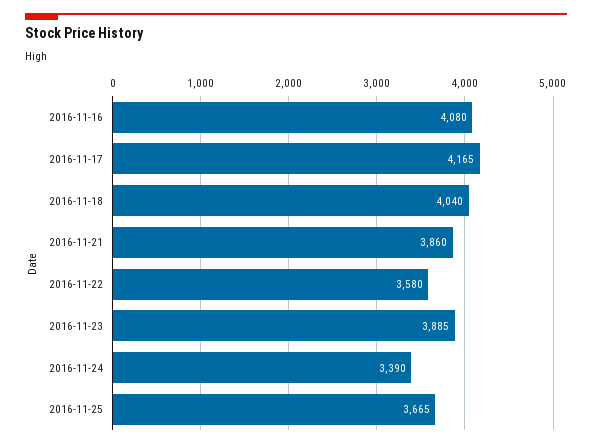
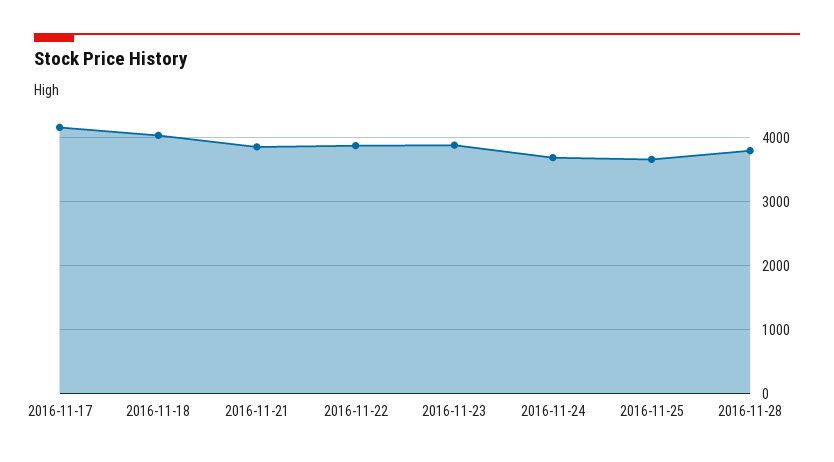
2016-11-16: 4080 -> none
2016-11-22: 3580 -> 3900
2016-11-24: 3390 -> 3700
2016-11-28: none -> 3800

